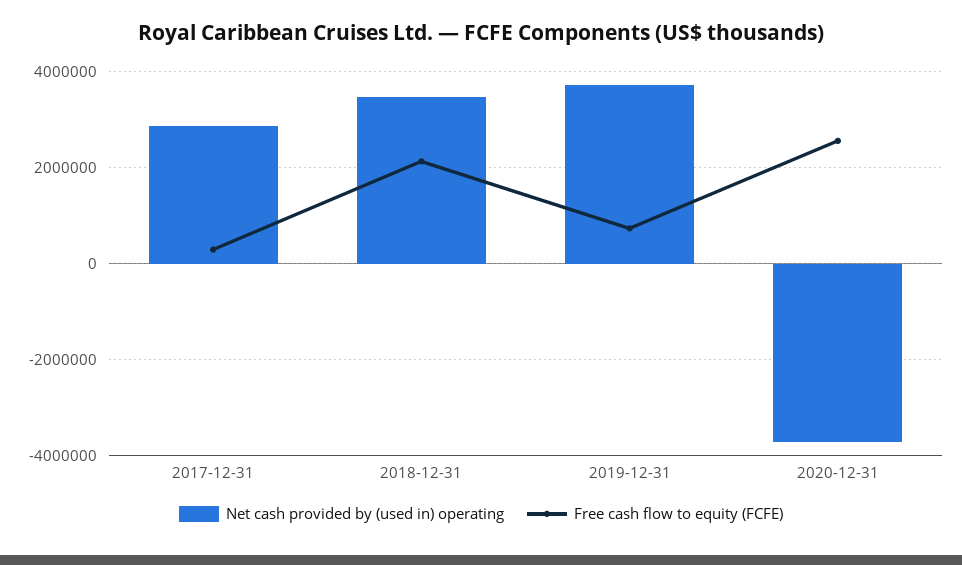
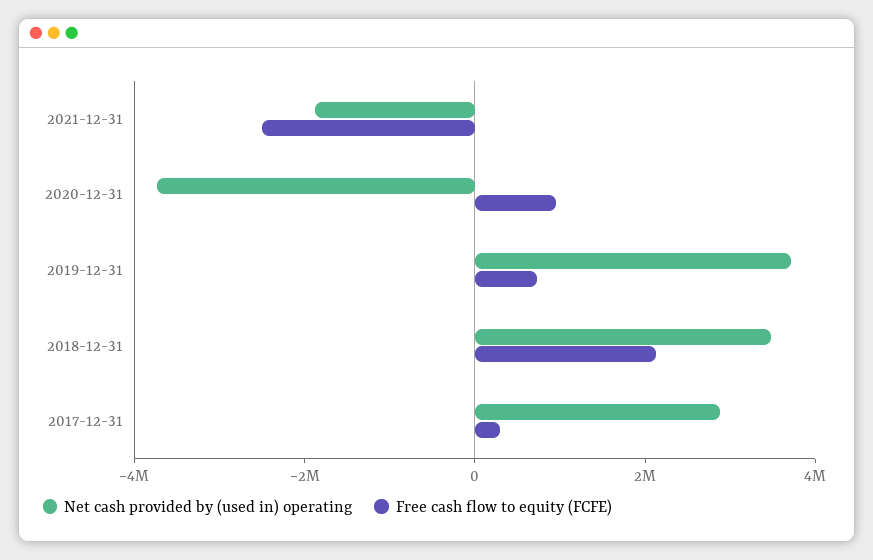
Free cash flow to equity (FCFE), 2020-12-31: 2600000 -> 1000000
Net cash provided by (used in) operating, 2021-12-31: none -> -2000000
Free cash flow to equity (FCFE), 2021-12-31: none -> -2500000

